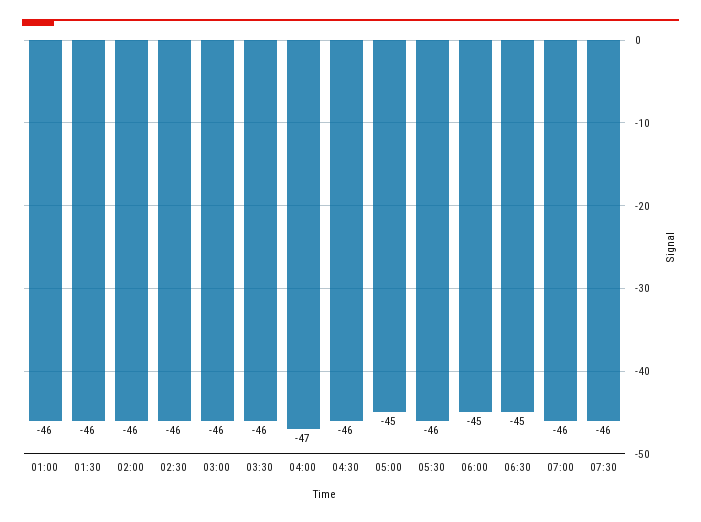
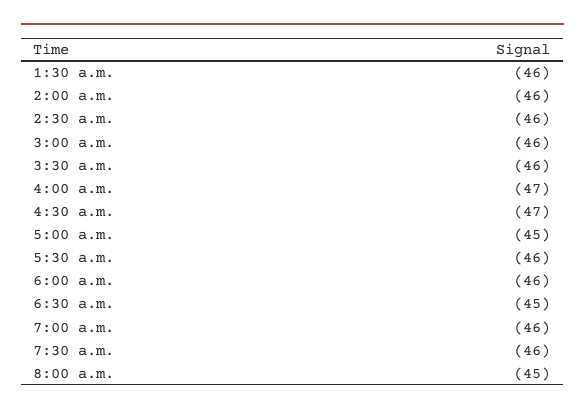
01:00: -46 -> none
04:30: -46 -> -47
06:00: -45 -> -46
8:00 a.m.: none -> -45

